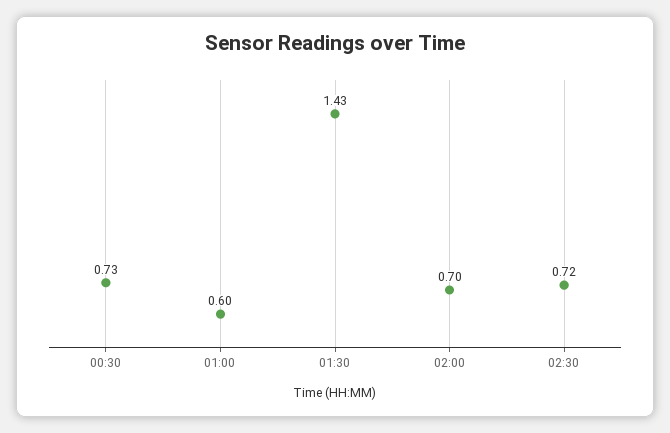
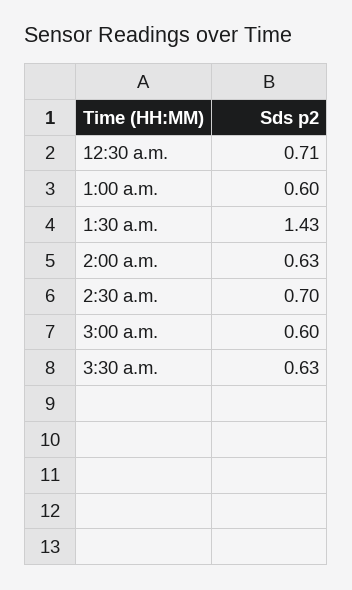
00:30: 0.73 -> 0.71
02:00: 0.7 -> 0.63
02:30: 0.72 -> 0.7
3:00 a.m.: none -> 0.6
3:30 a.m.: none -> 0.63

